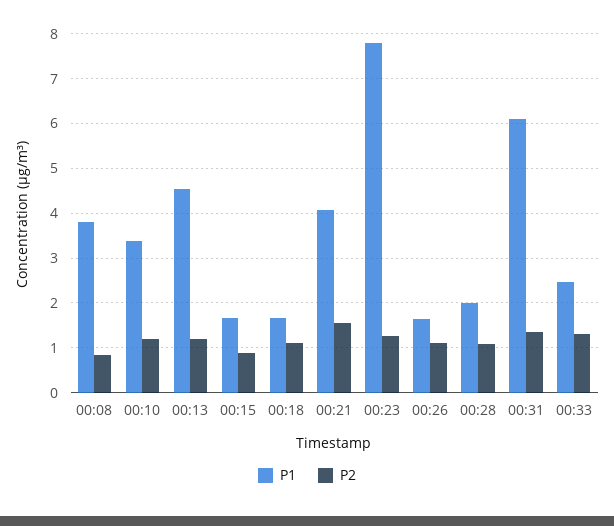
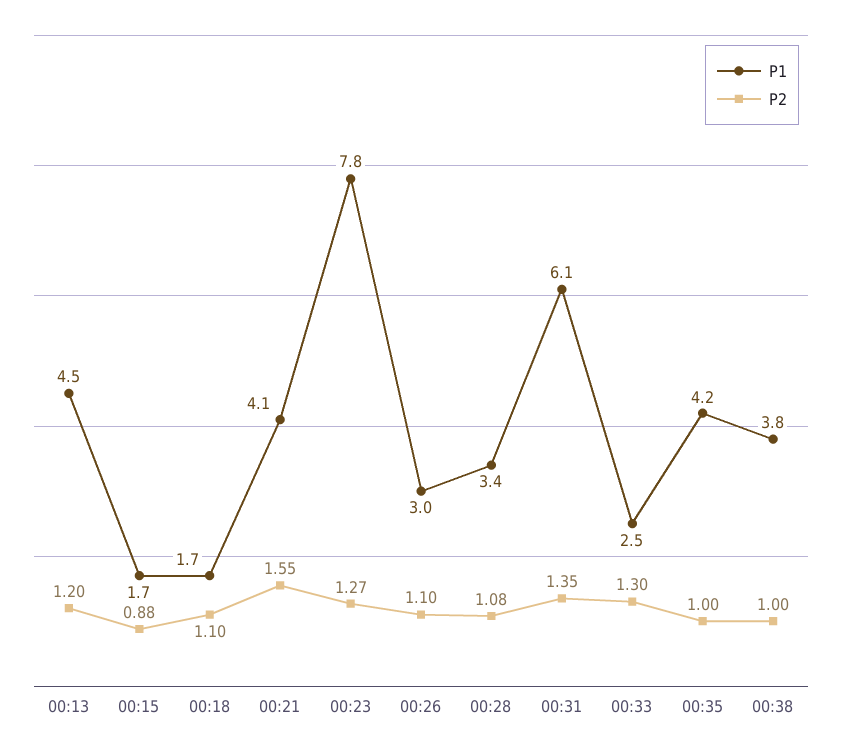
P1, 00:08: 3.8 -> none
P2, 00:08: 0.8 -> none
P1, 00:10: 3.4 -> none
P2, 00:10: 1.2 -> none
P1, 00:26: 1.6 -> 3
P1, 00:28: 2 -> 3.4
P1, 00:35: none -> 4.2
P2, 00:35: none -> 1
P1, 00:38: none -> 3.8
P2, 00:38: none -> 1

